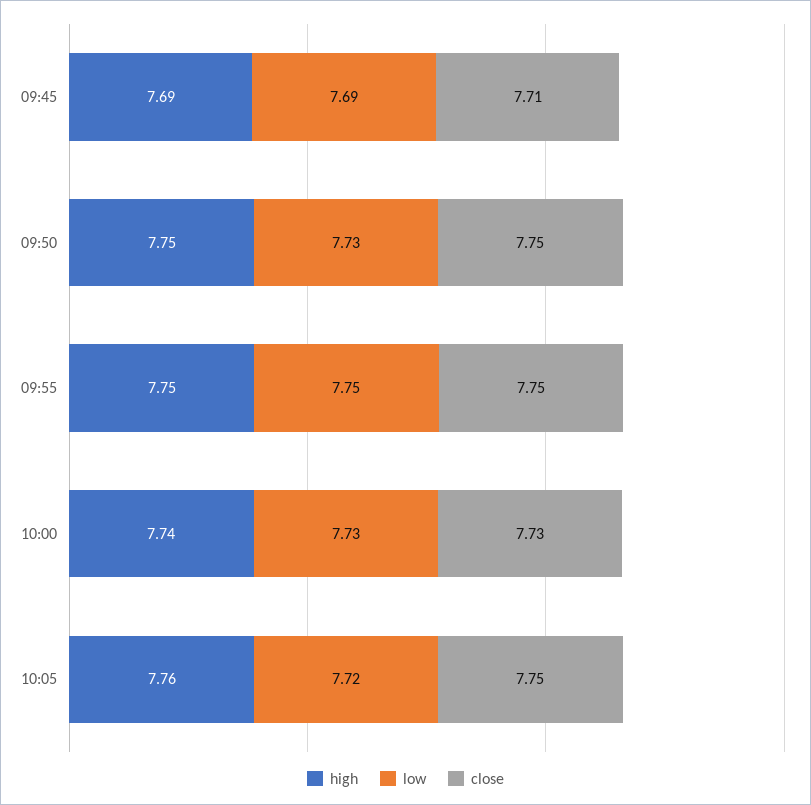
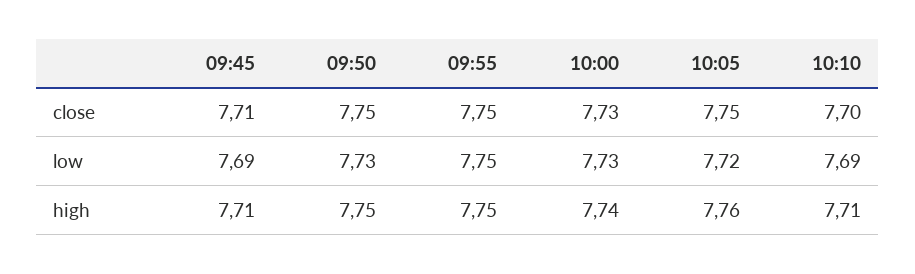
high, 09:45: 7.69 -> 7.71
close, 10:10: none -> 7.7
low, 10:10: none -> 7.69
high, 10:10: none -> 7.71

